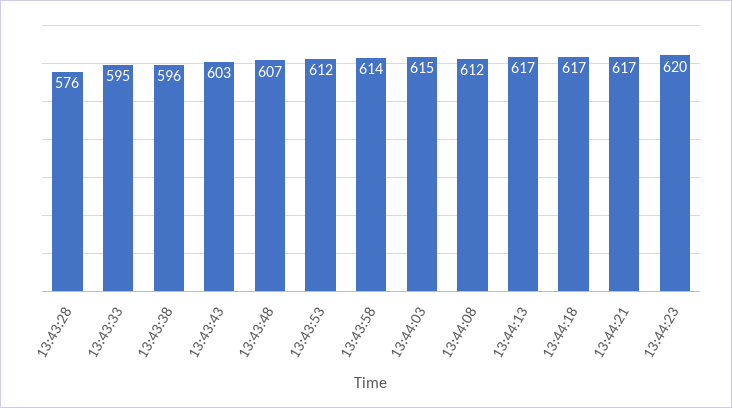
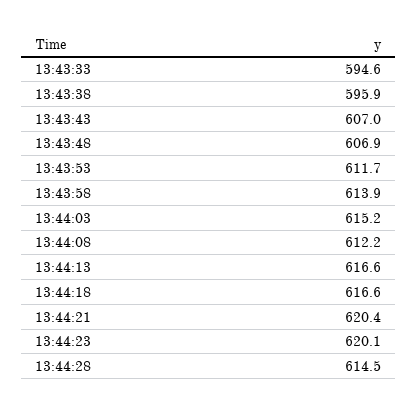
13:43:28: 576 -> none
13:43:43: 603 -> 607
13:44:21: 617 -> 620.4
13:44:28: none -> 614.5

